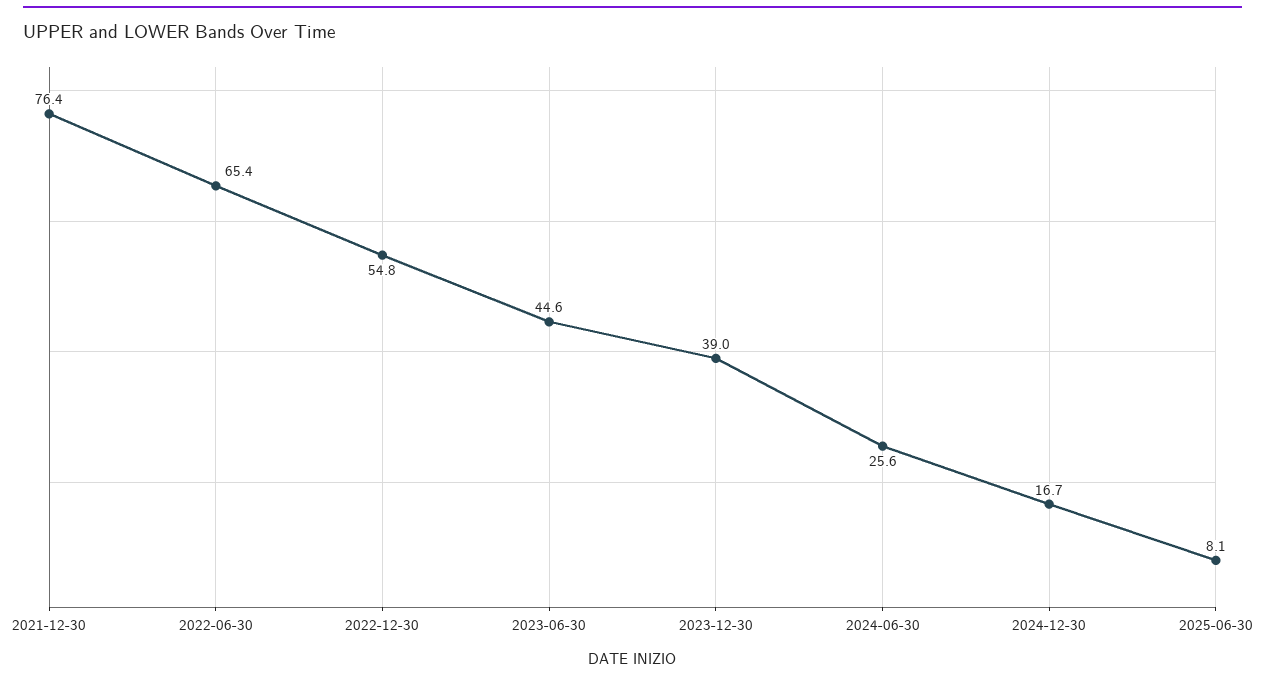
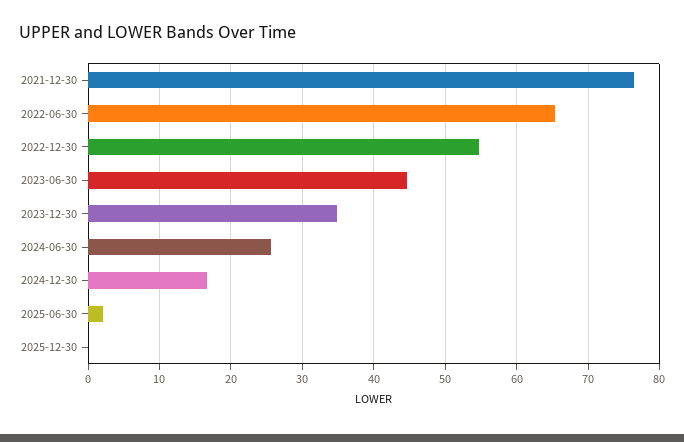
2023-12-30: 39 -> 35
2025-06-30: 8.1 -> 2
2025-12-30: none -> 0

